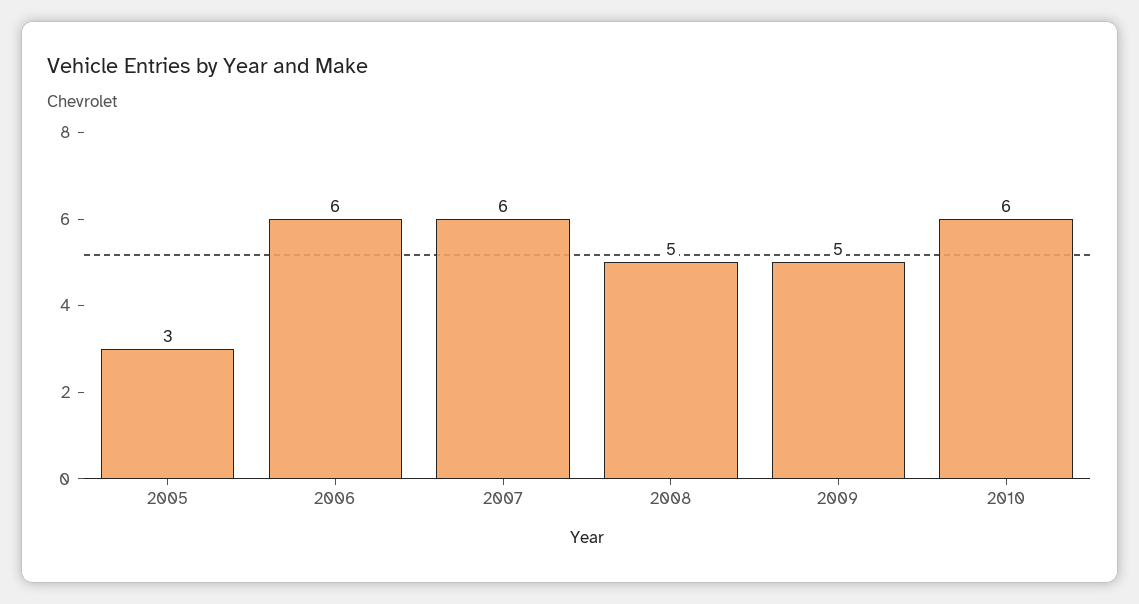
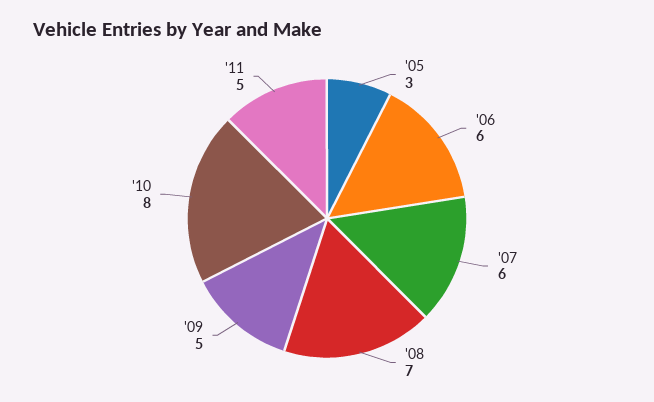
2008: 5 -> 7
2010: 6 -> 8
'11: none -> 5

